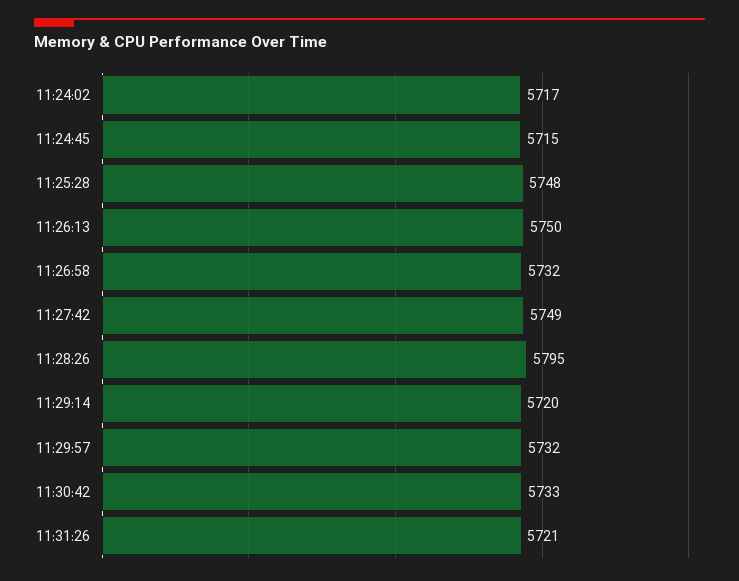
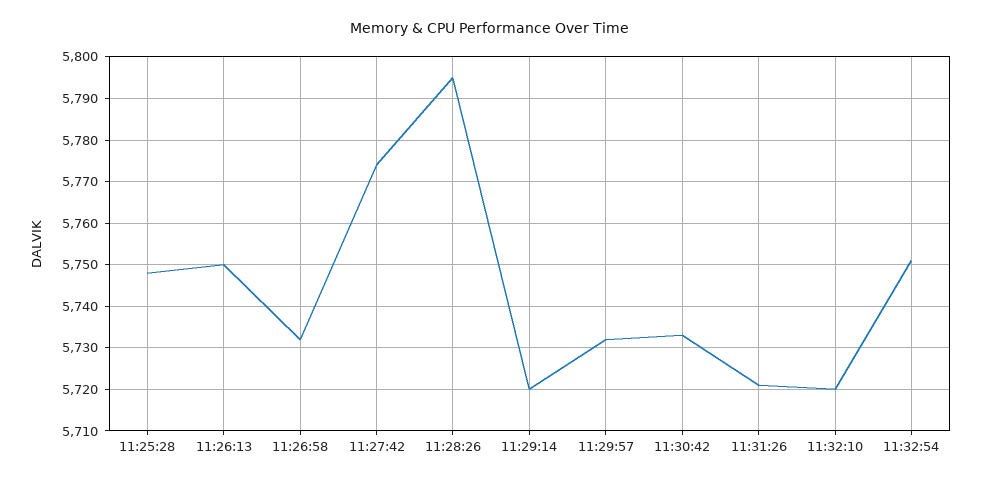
11:24:02: 5717 -> none
11:24:45: 5715 -> none
11:27:42: 5749 -> 5775
11:32:10: none -> 5720
11:32:54: none -> 5750

